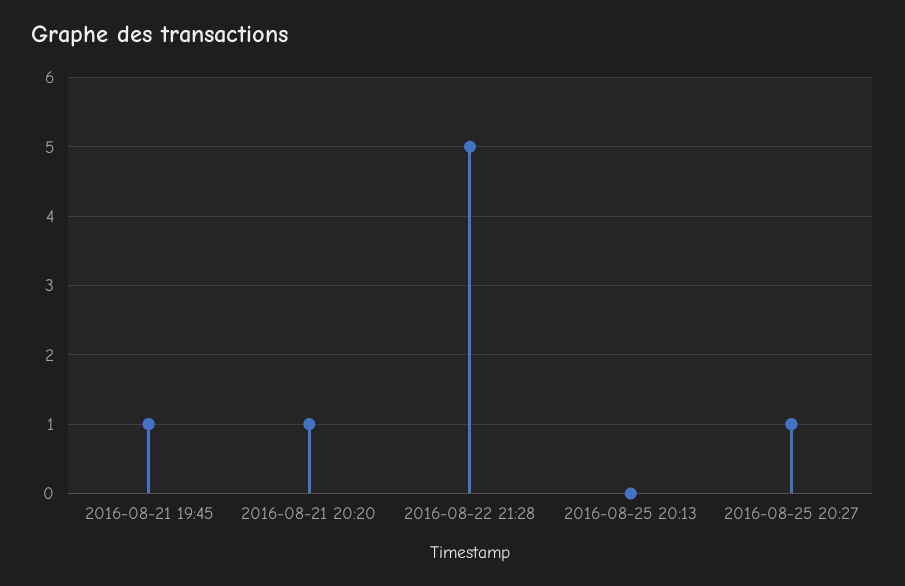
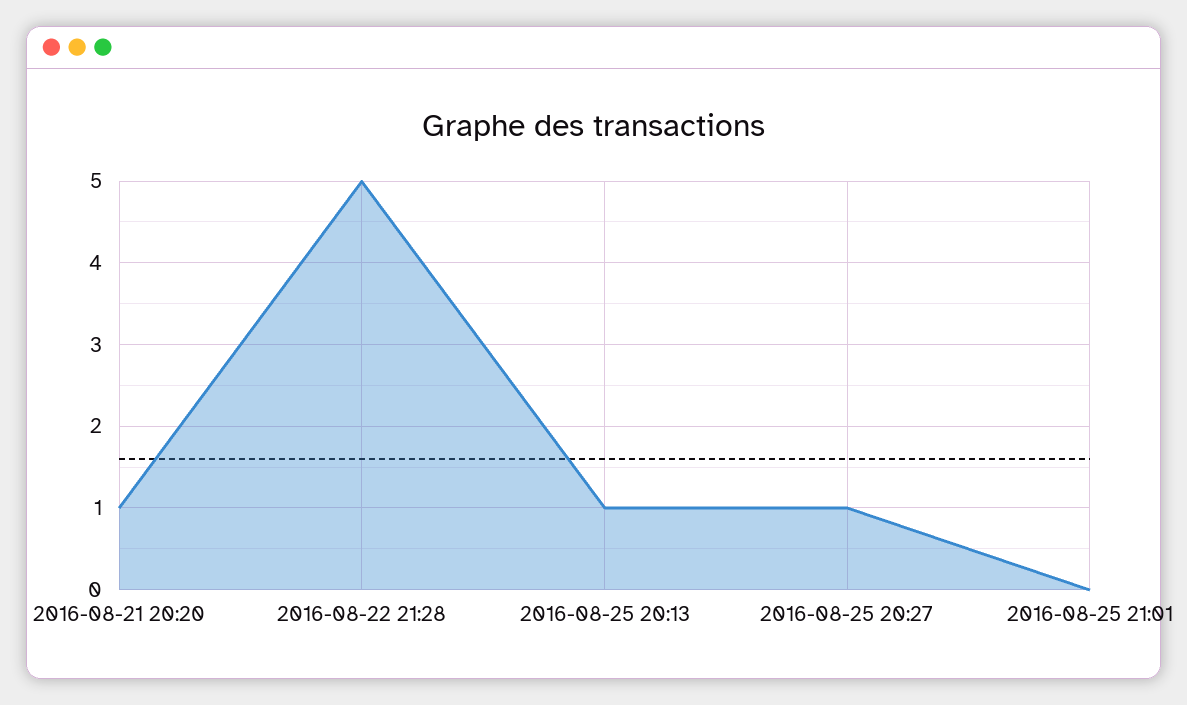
2016-08-21 19:45: 1 -> none
2016-08-25 20:13: 0 -> 1
2016-08-25 21:01: none -> 0

